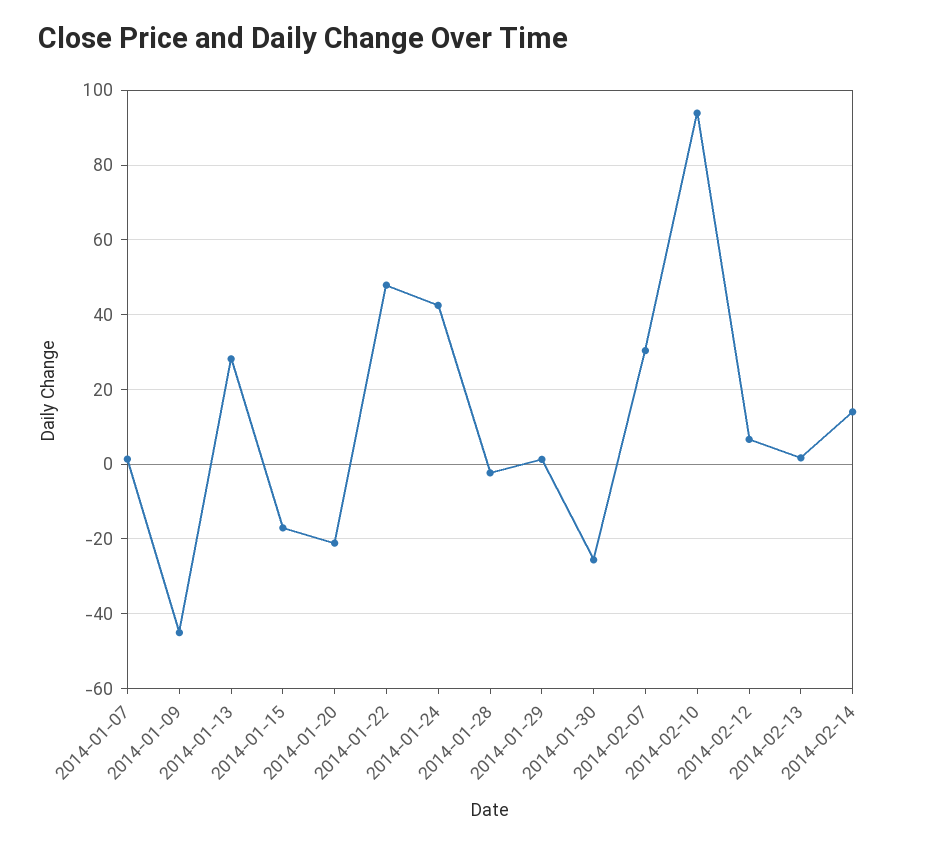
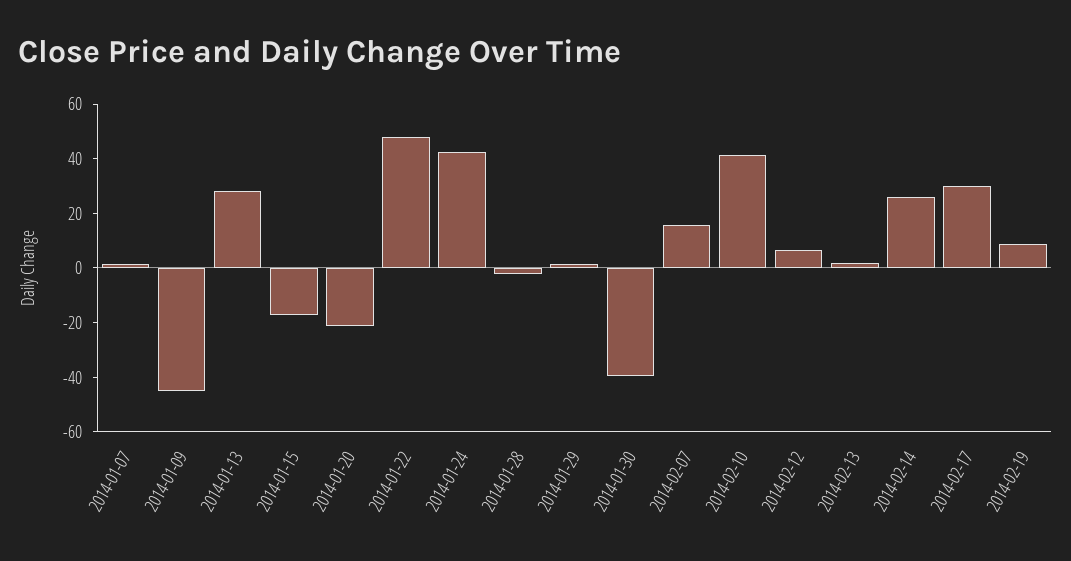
2014-01-30: -26 -> -40
2014-02-07: 30 -> 15
2014-02-10: 94 -> 40
2014-02-14: 14 -> 25
2014-02-17: none -> 30
2014-02-19: none -> 10

